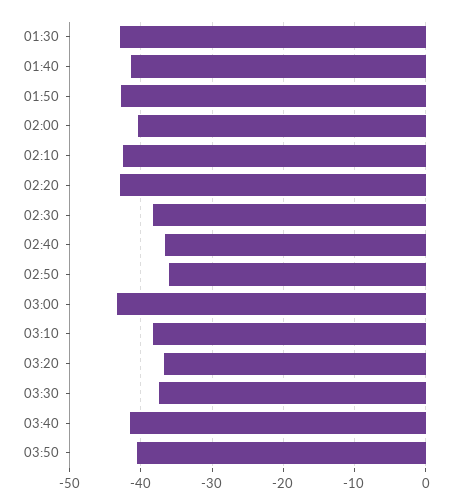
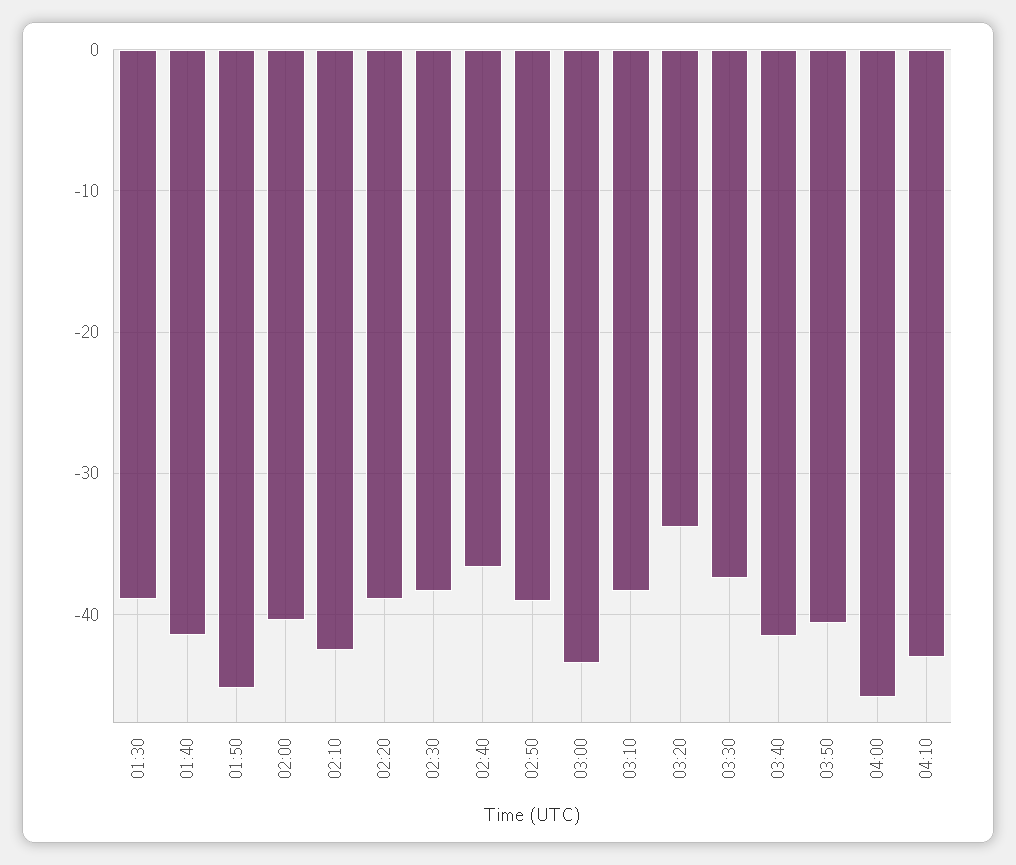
01:30: -43 -> -39
01:50: -43 -> -45
02:20: -43 -> -39
02:50: -36 -> -39
03:20: -37 -> -34
04:00: none -> -46
04:10: none -> -43

